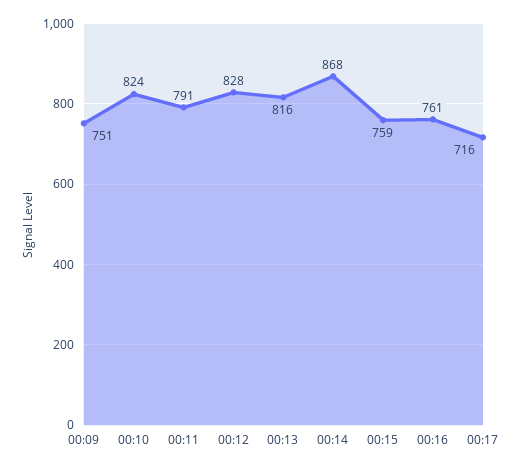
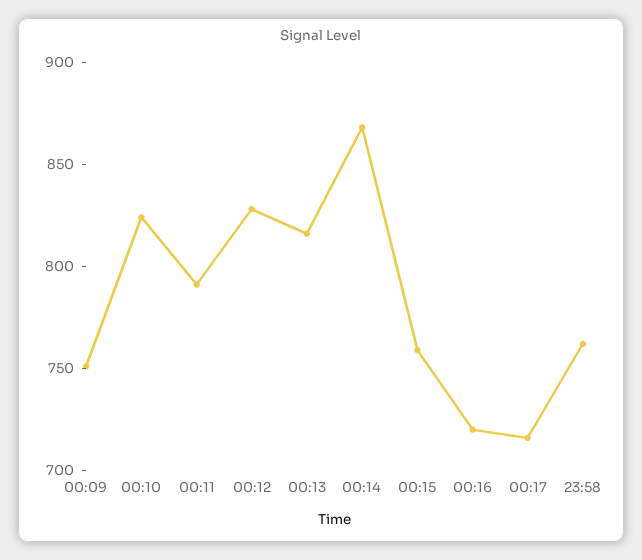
00:16: 761 -> 720
23:58: none -> 760

